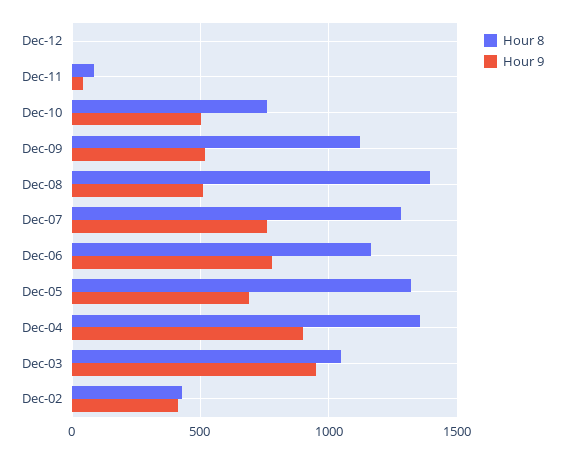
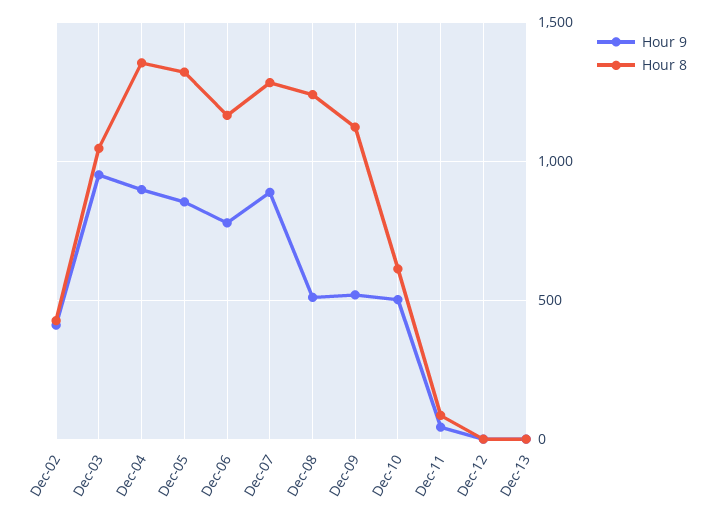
Hour 8, Dec-10: 750 -> 600
Hour 8, Dec-08: 1400 -> 1250
Hour 9, Dec-07: 750 -> 900
Hour 9, Dec-05: 700 -> 850
Hour 9, Dec-13: none -> 0
Hour 8, Dec-13: none -> 0

